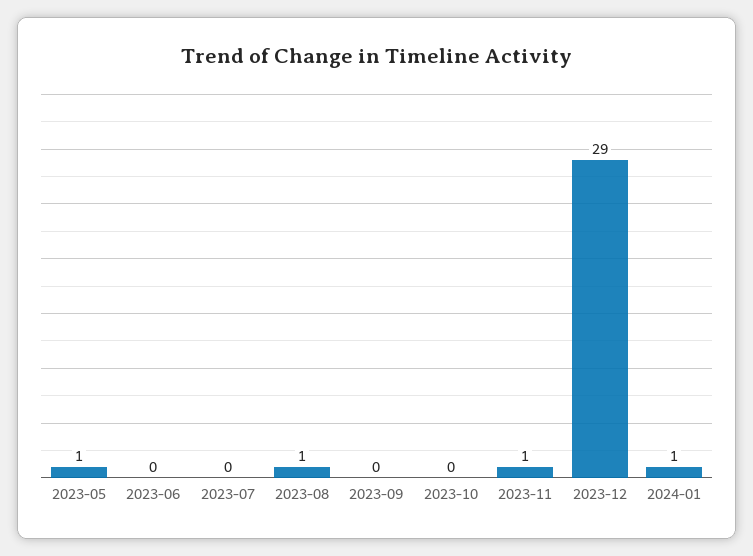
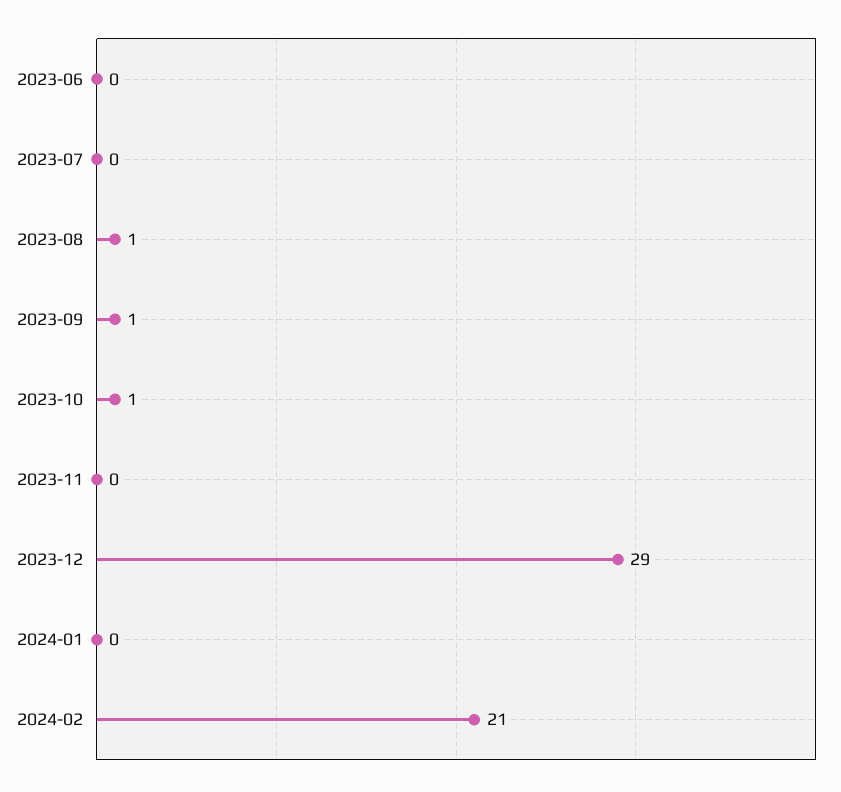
2023-05: 1 -> none
2023-09: 0 -> 1
2023-10: 0 -> 1
2023-11: 1 -> 0
2024-01: 1 -> 0
2024-02: none -> 21

